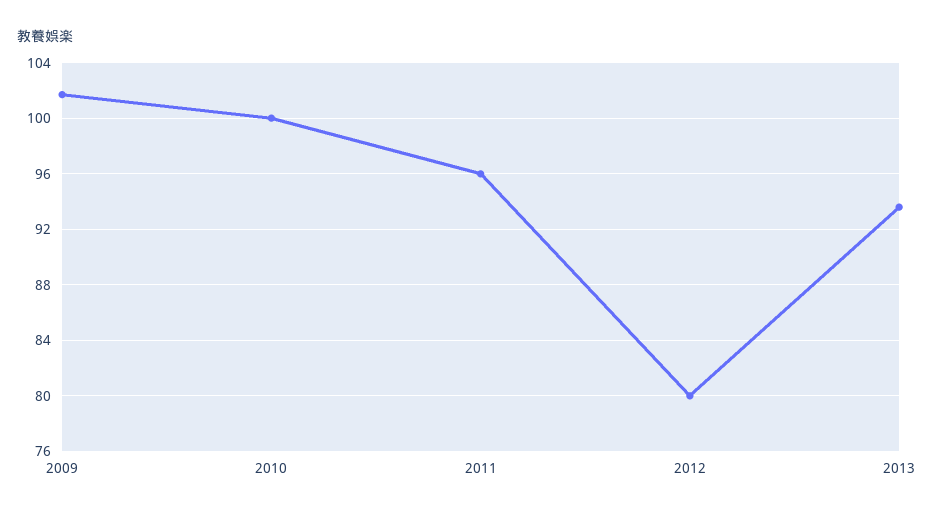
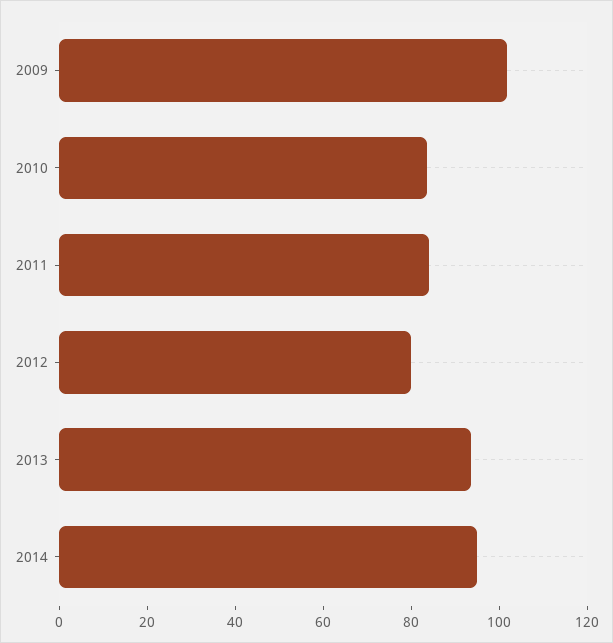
2010: 100 -> 85
2011: 96 -> 85
2014: none -> 95

